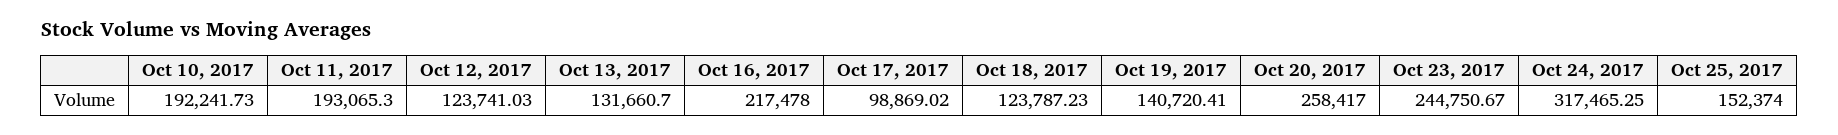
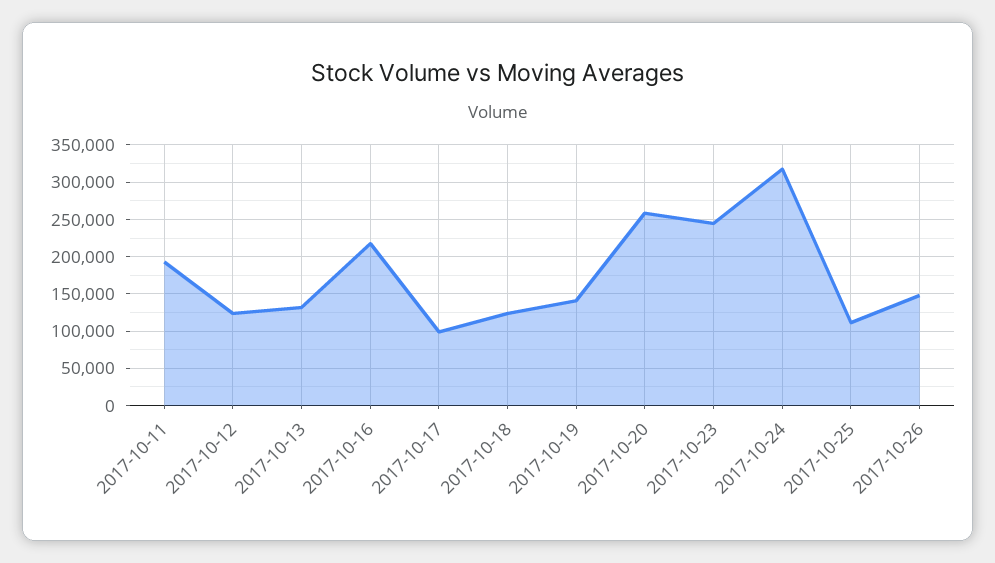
Oct 10, 2017: 192241.73 -> none
Oct 25, 2017: 152374 -> 110000
2017-10-26: none -> 150000

